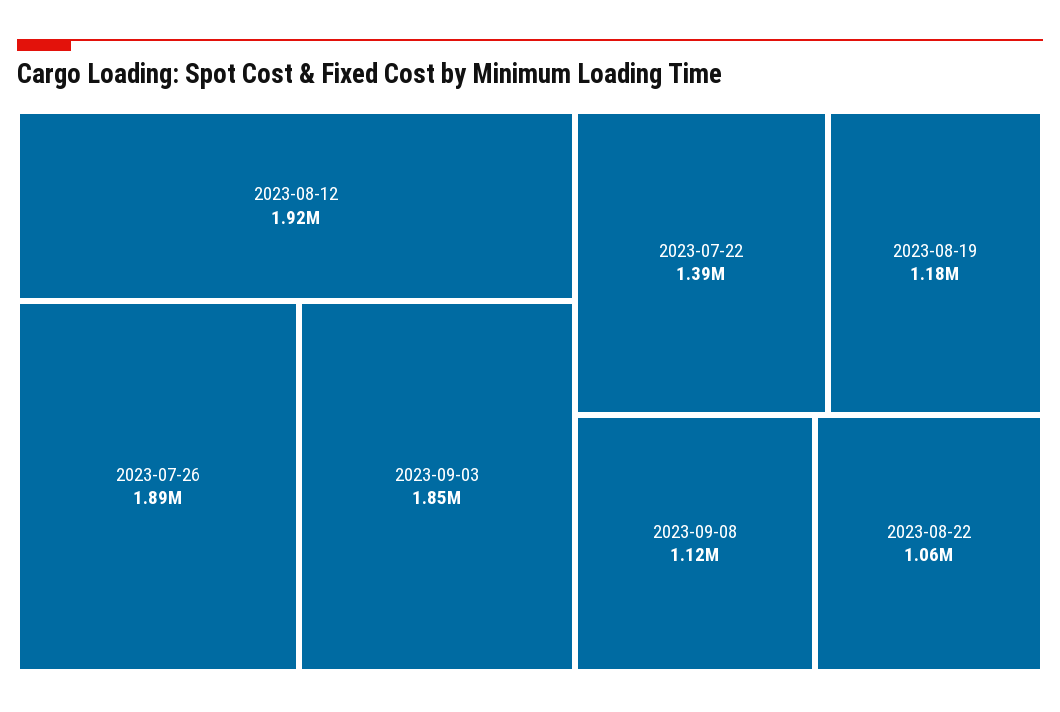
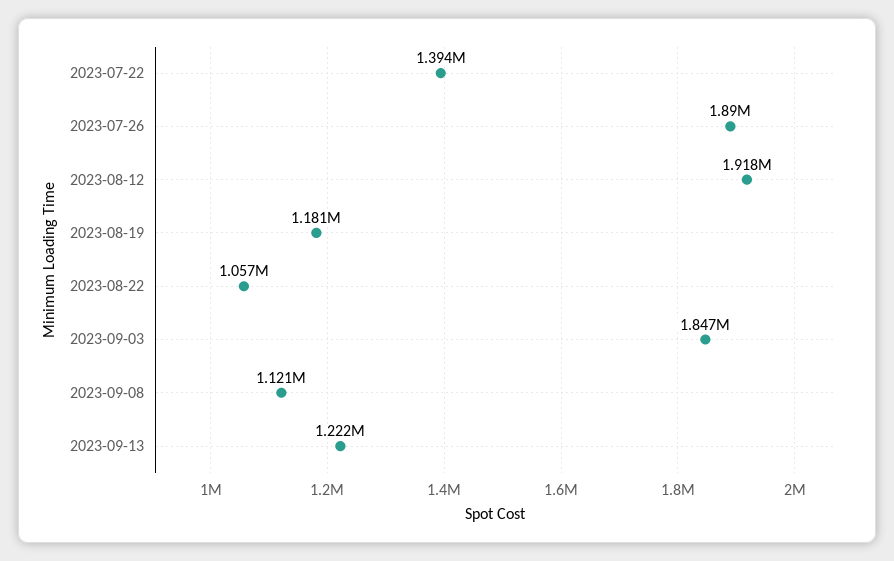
2023-09-13: none -> 1222000

